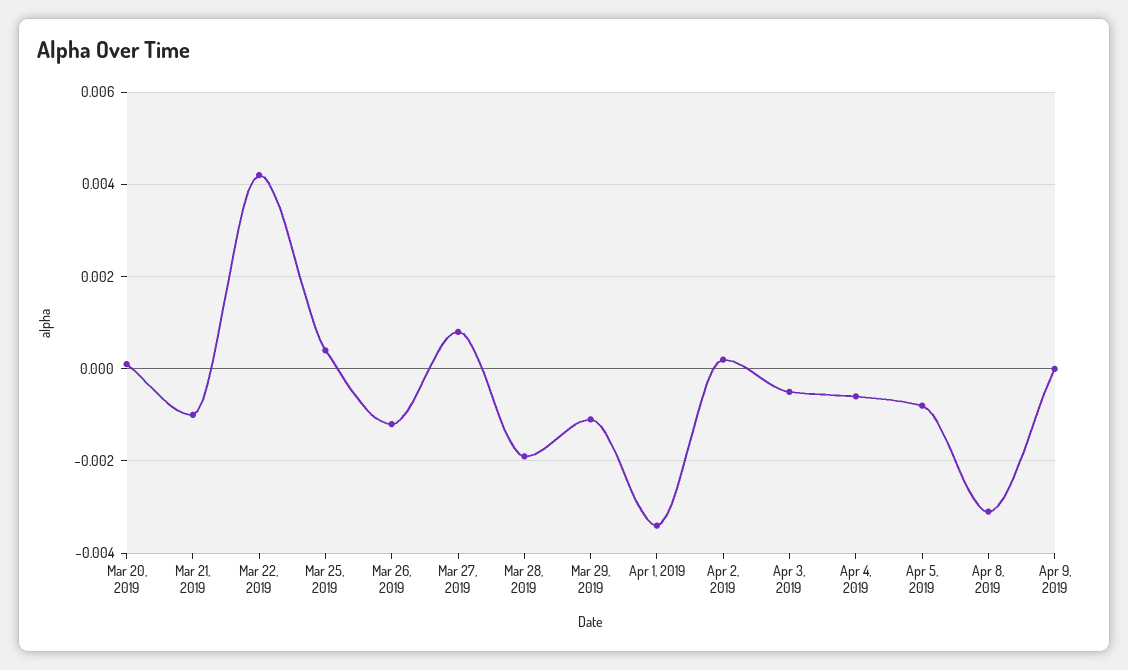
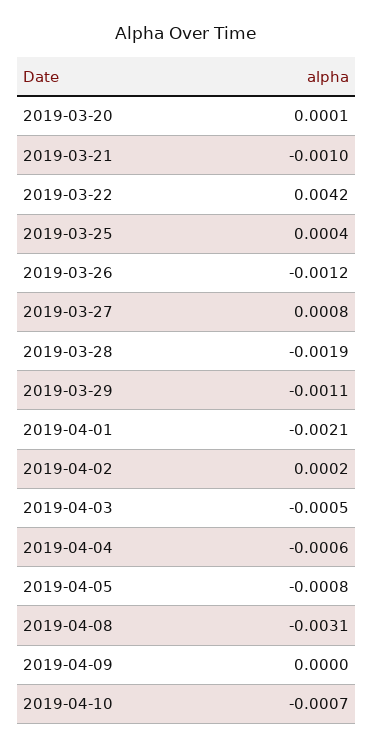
Apr 1, 2019: -0.0035 -> -0.0021
2019-04-10: none -> -0.0007

